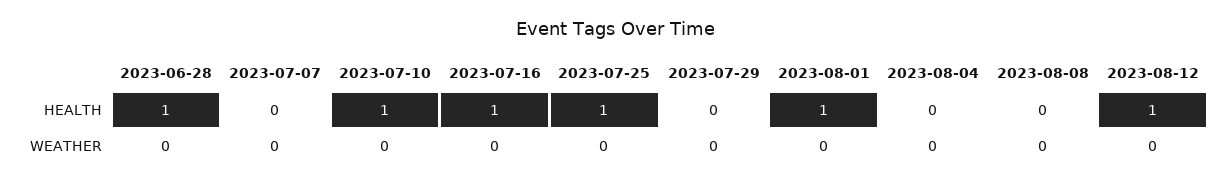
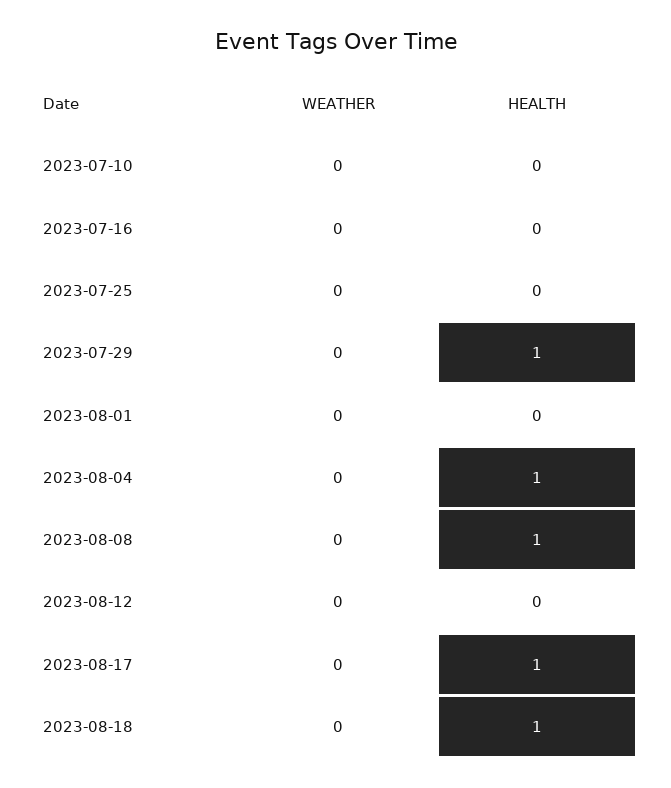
2023-06-28, HEALTH: 1 -> none
2023-07-07, HEALTH: 0 -> none
2023-07-10, HEALTH: 1 -> 0
2023-07-16, HEALTH: 1 -> 0
2023-07-25, HEALTH: 1 -> 0
2023-07-29, HEALTH: 0 -> 1
2023-08-01, HEALTH: 1 -> 0
2023-08-04, HEALTH: 0 -> 1
2023-08-08, HEALTH: 0 -> 1
2023-08-12, HEALTH: 1 -> 0
2023-06-28, WEATHER: 0 -> none
2023-07-07, WEATHER: 0 -> none
2023-08-17, WEATHER: none -> 0
2023-08-17, HEALTH: none -> 1
2023-08-18, WEATHER: none -> 0
2023-08-18, HEALTH: none -> 1

